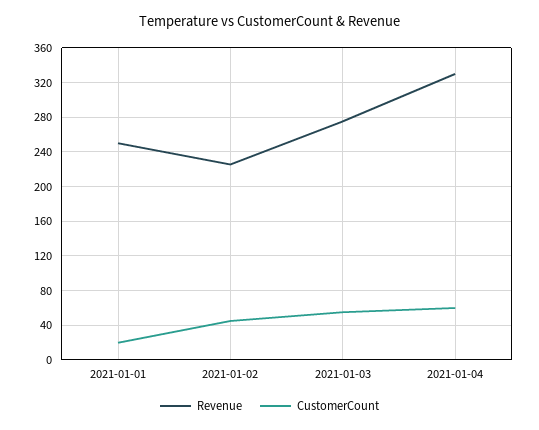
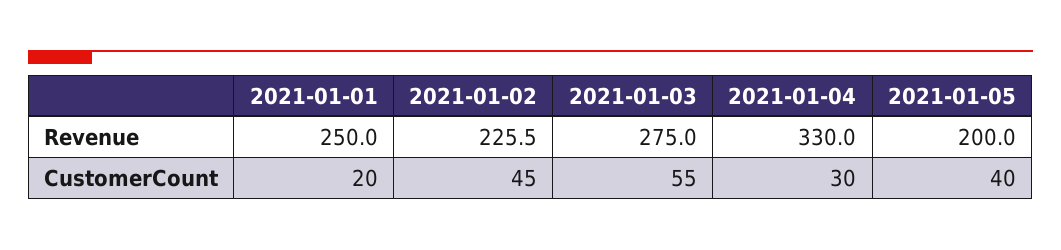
CustomerCount, 2021-01-04: 60 -> 30
Revenue, 2021-01-05: none -> 200
CustomerCount, 2021-01-05: none -> 40

